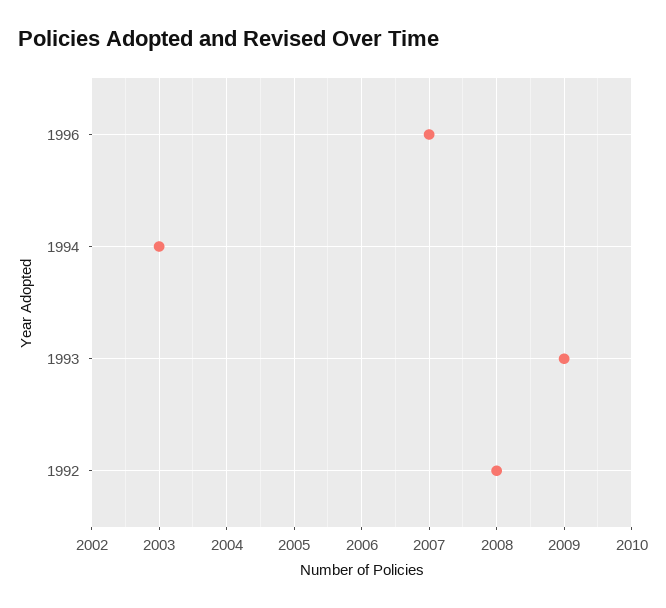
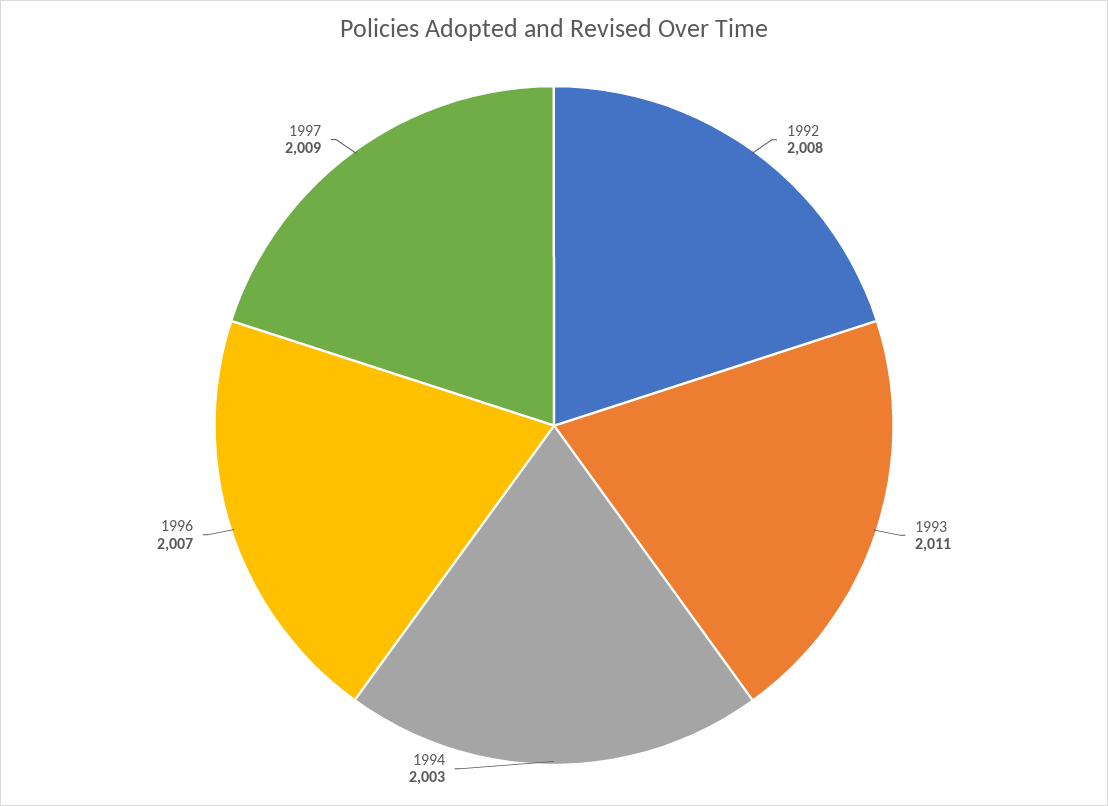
1993: 2009 -> 2011
1997: none -> 2009

